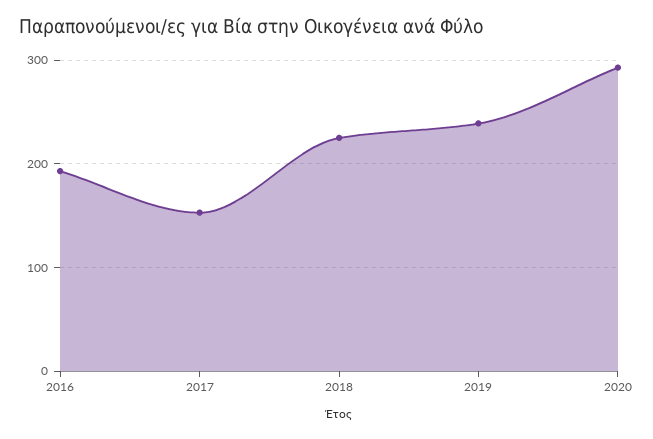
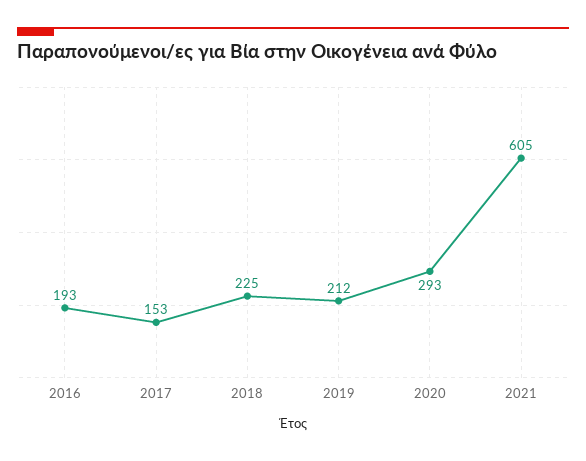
2019: 240 -> 212
2021: none -> 605

